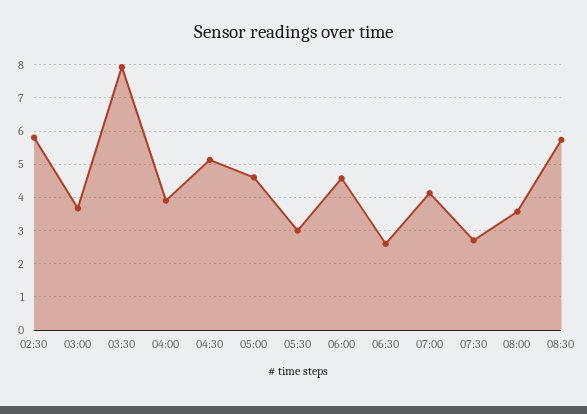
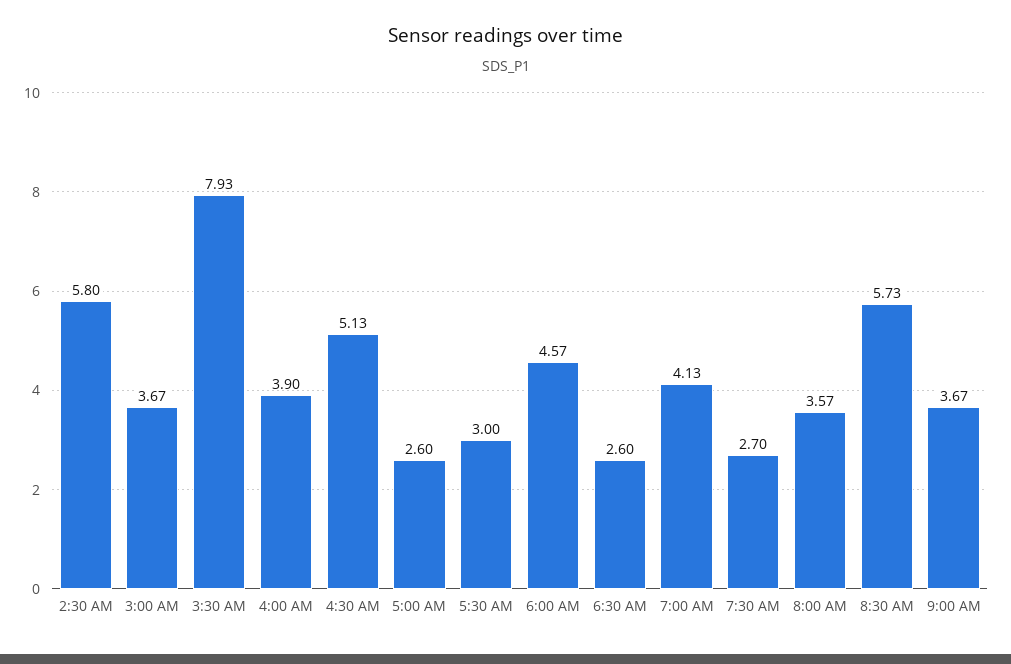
05:00: 4.6 -> 2.6
9:00 AM: none -> 3.67

